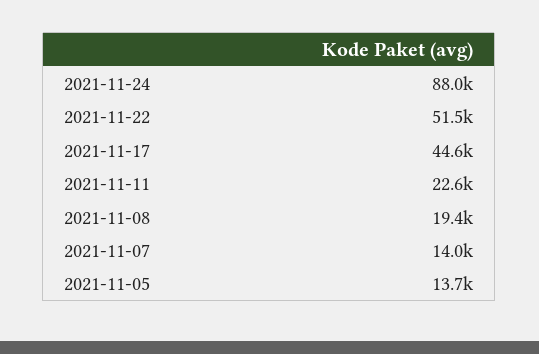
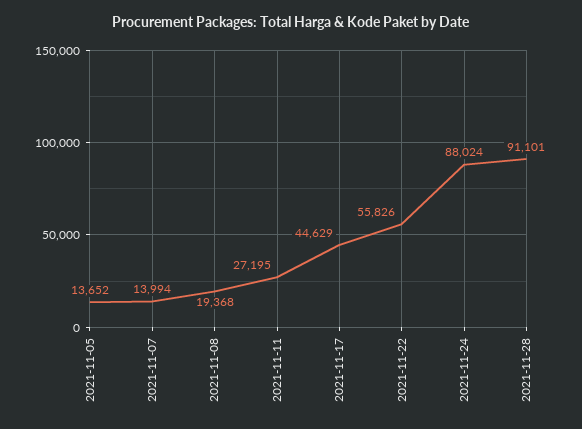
2021-11-22: 51500 -> 55826
2021-11-11: 22600 -> 27195
2021-11-28: none -> 91101

